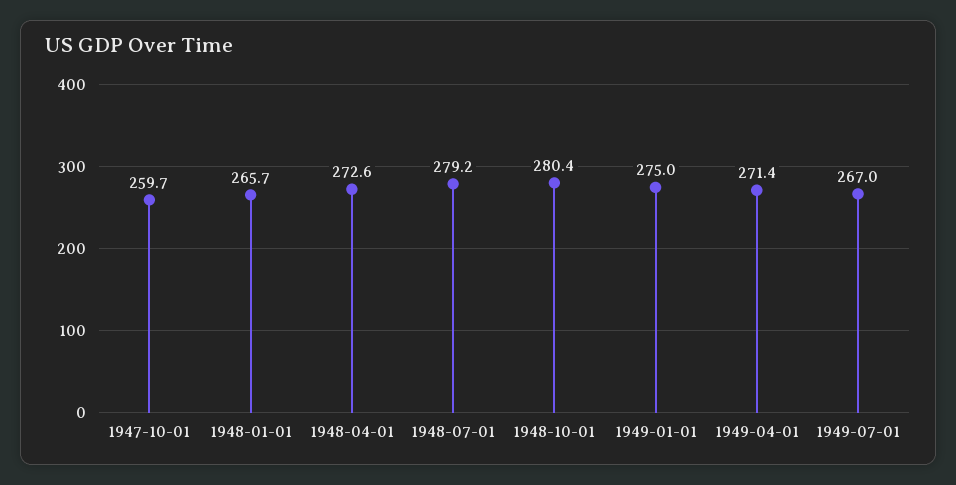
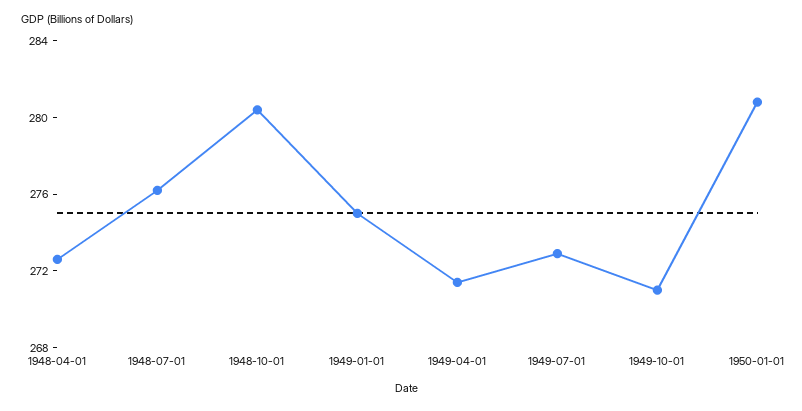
1947-10-01: 259.7 -> none
1948-01-01: 265.7 -> none
1948-07-01: 279.2 -> 276
1949-07-01: 267 -> 273
1949-10-01: none -> 271
1950-01-01: none -> 281

